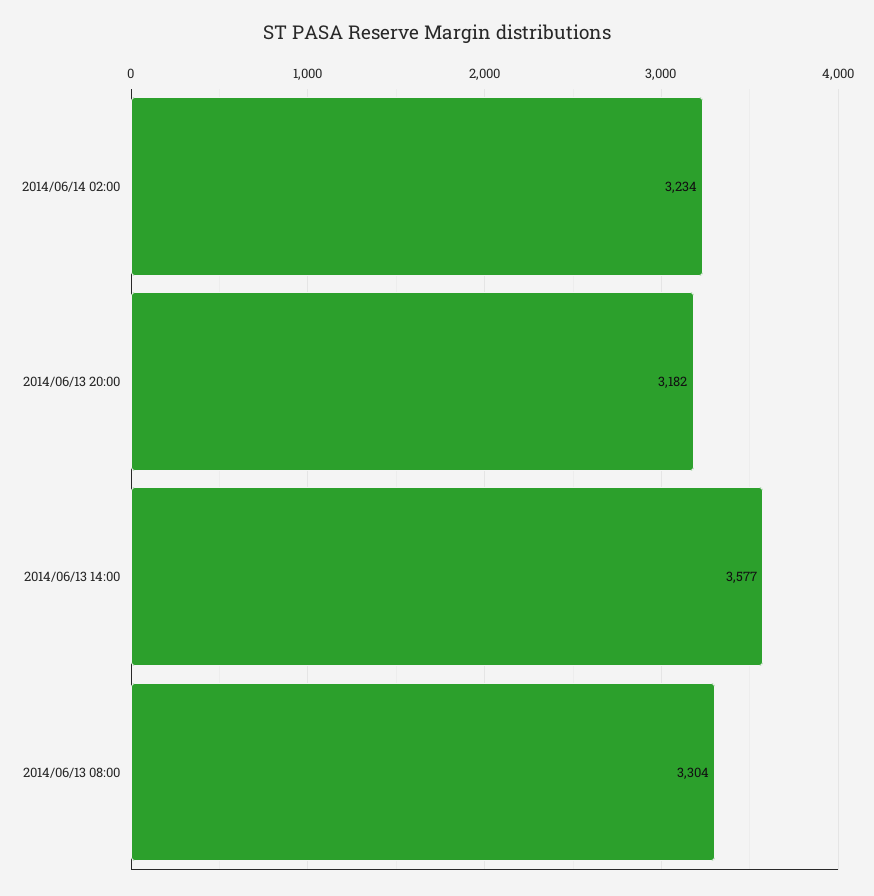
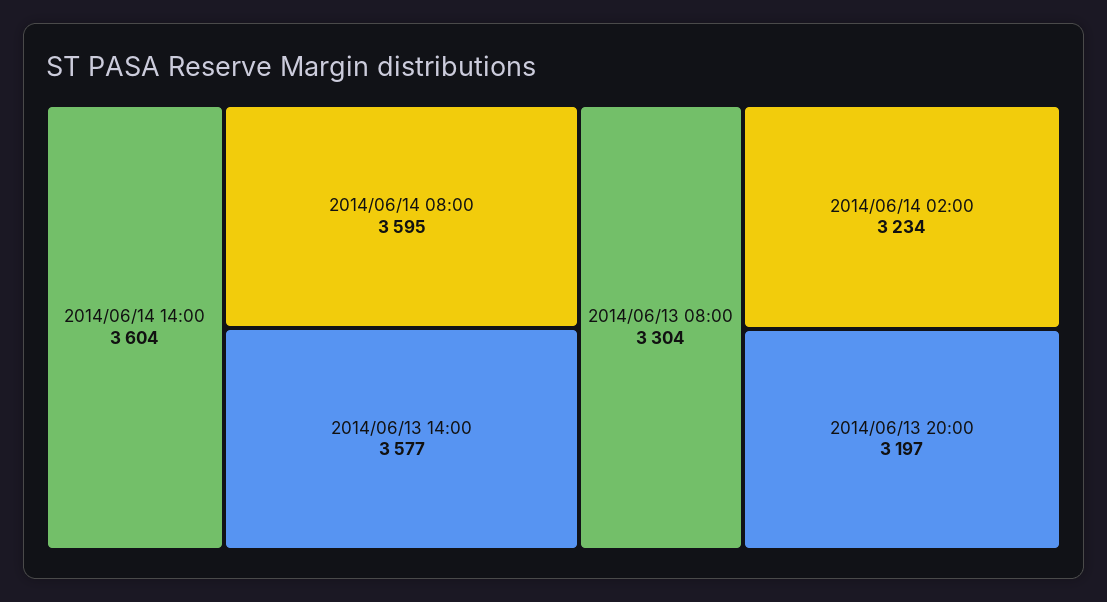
2014/06/13 20:00: 3182 -> 3197
2014/06/14 14:00: none -> 3604
2014/06/14 08:00: none -> 3595

